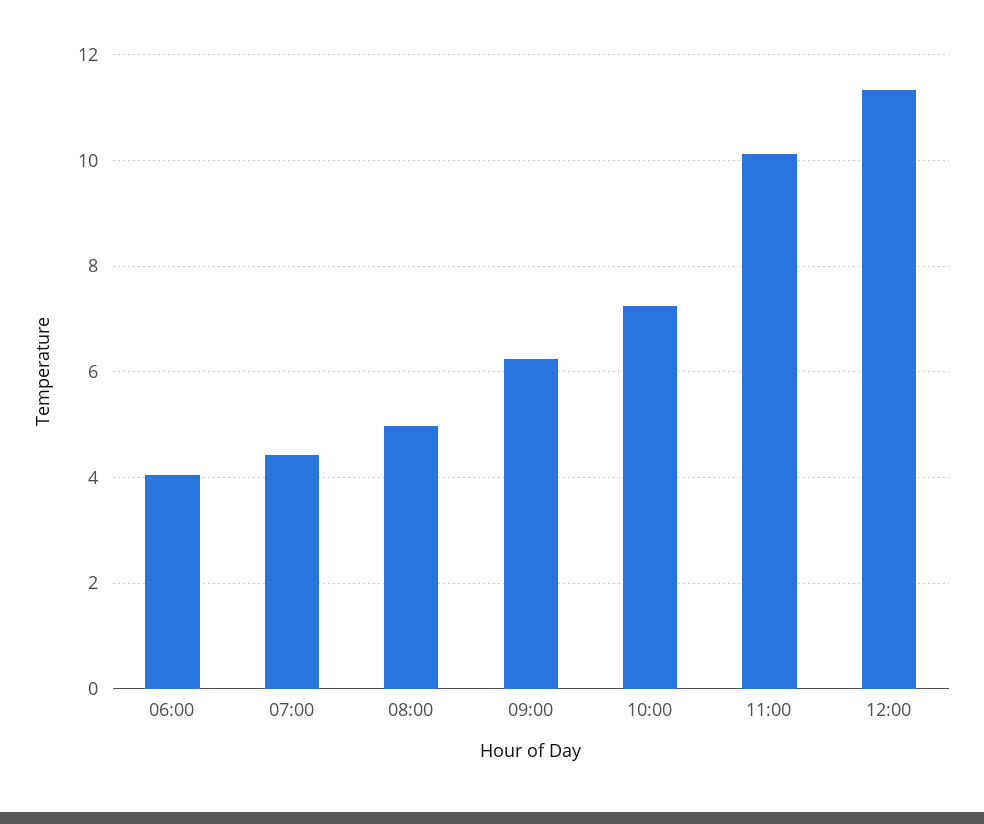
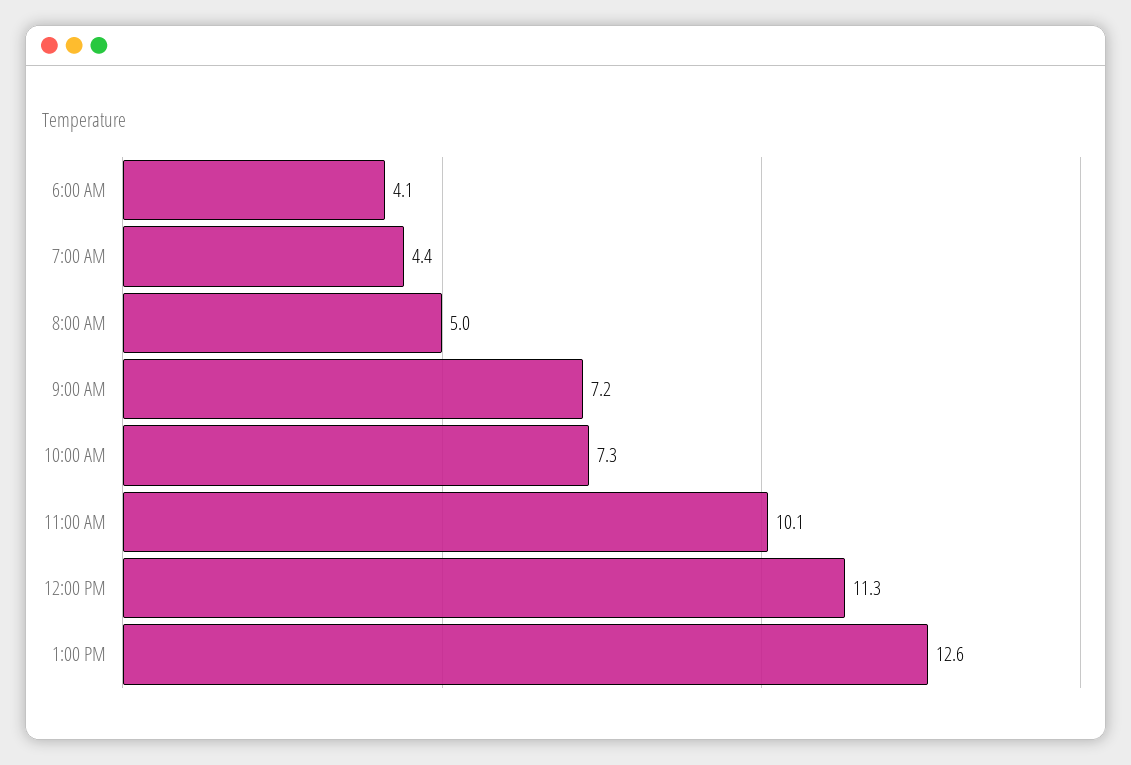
09:00: 6.2 -> 7.2
1:00 PM: none -> 12.6

